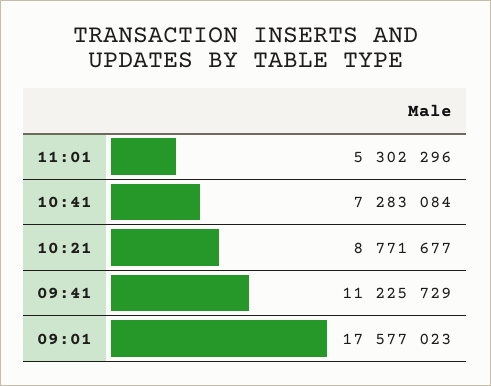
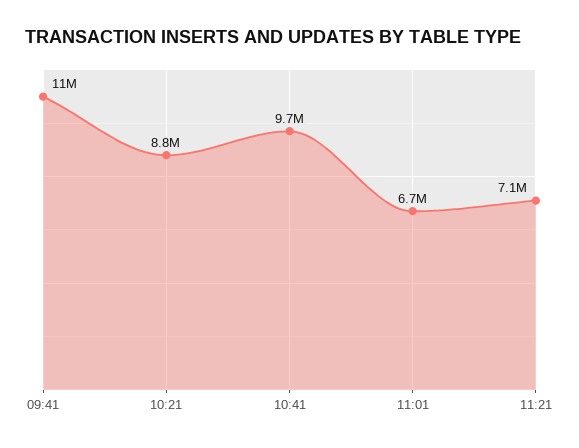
11:01: 5302296 -> 6700000
10:41: 7283084 -> 9700000
09:01: 17577023 -> none
11:21: none -> 7100000

